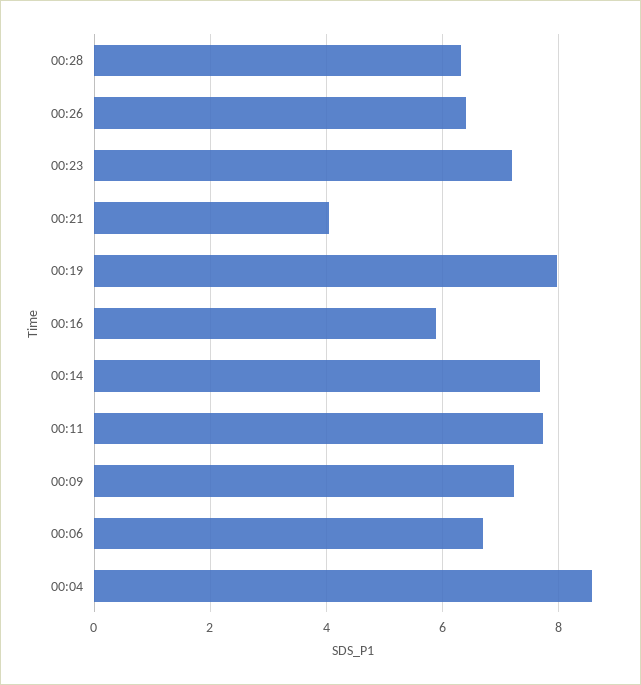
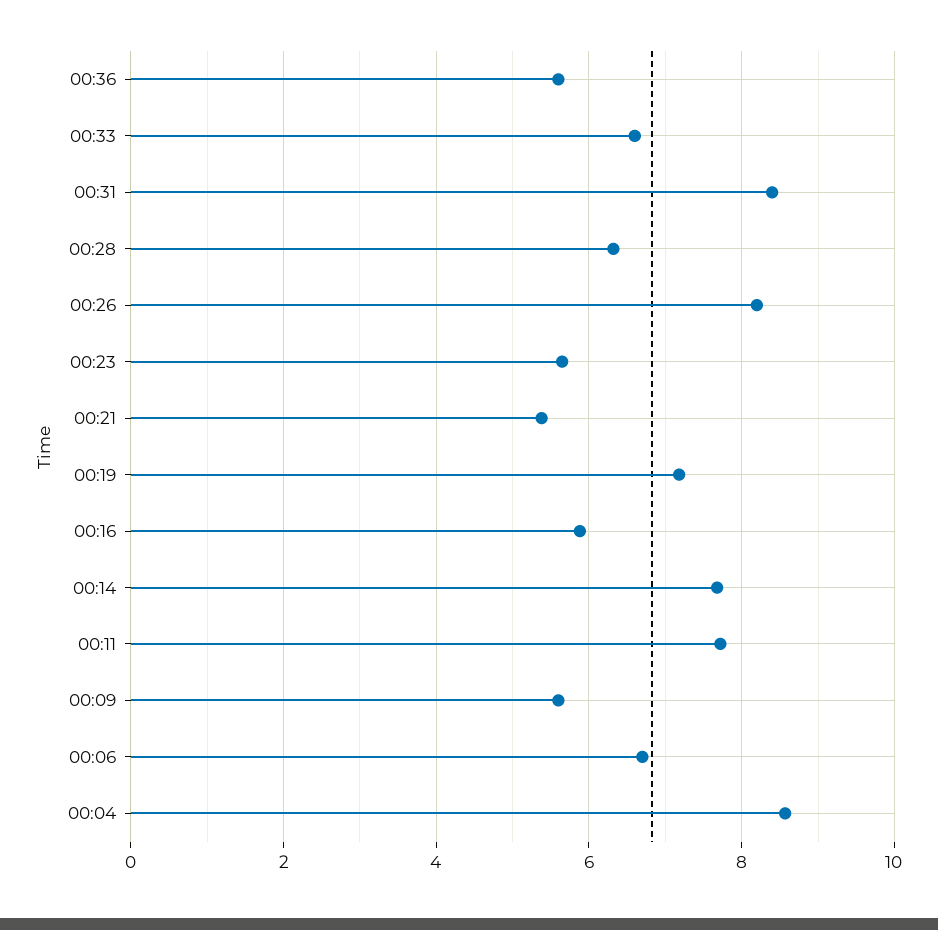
00:26: 6.4 -> 8.2
00:23: 7.2 -> 5.6
00:21: 4 -> 5.4
00:19: 8 -> 7.2
00:09: 7.2 -> 5.6
00:36: none -> 5.6
00:33: none -> 6.6
00:31: none -> 8.4

